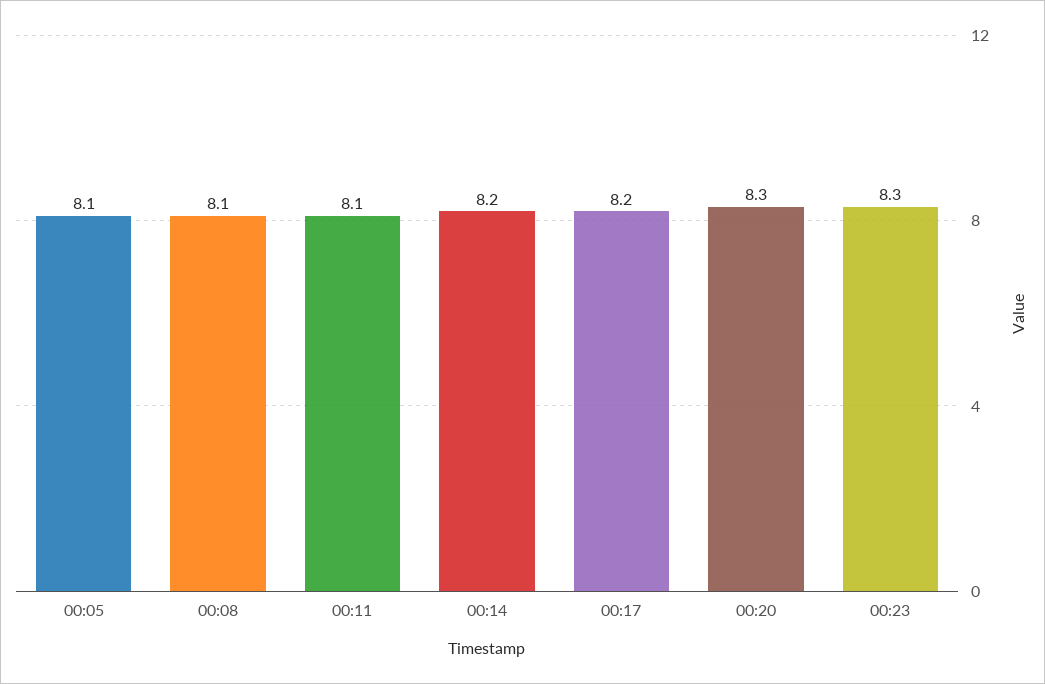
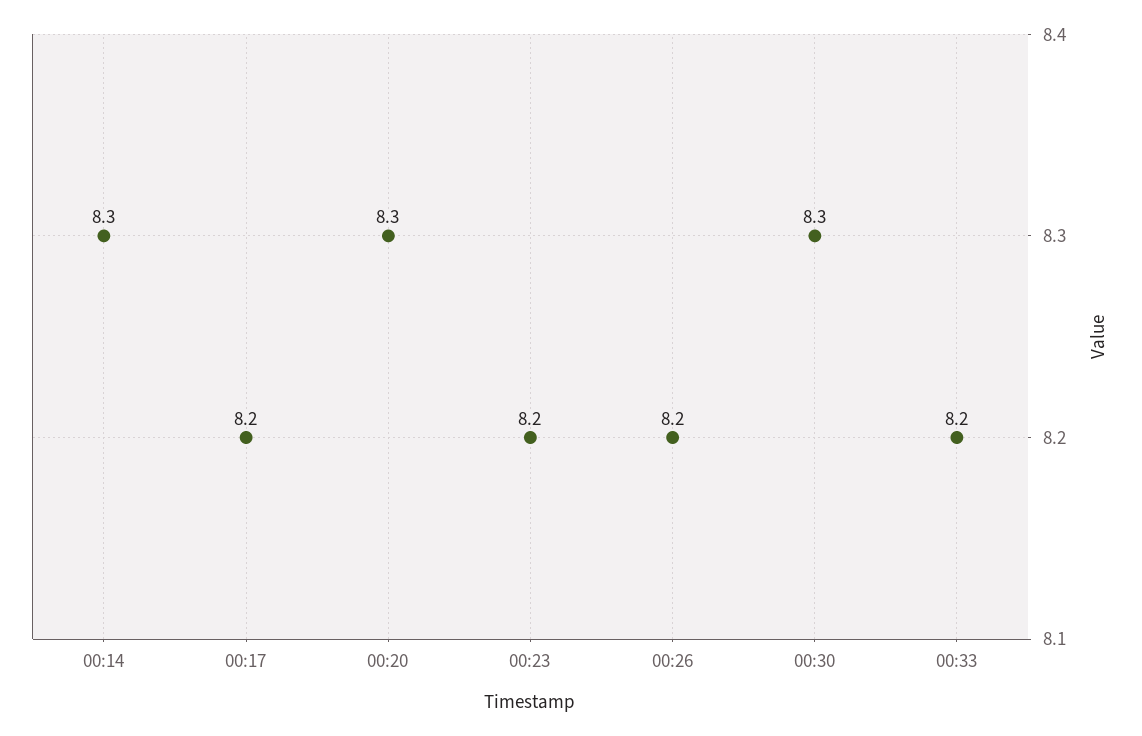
00:05: 8.1 -> none
00:08: 8.1 -> none
00:11: 8.1 -> none
00:14: 8.2 -> 8.3
00:23: 8.3 -> 8.2
00:26: none -> 8.2
00:30: none -> 8.3
00:33: none -> 8.2

